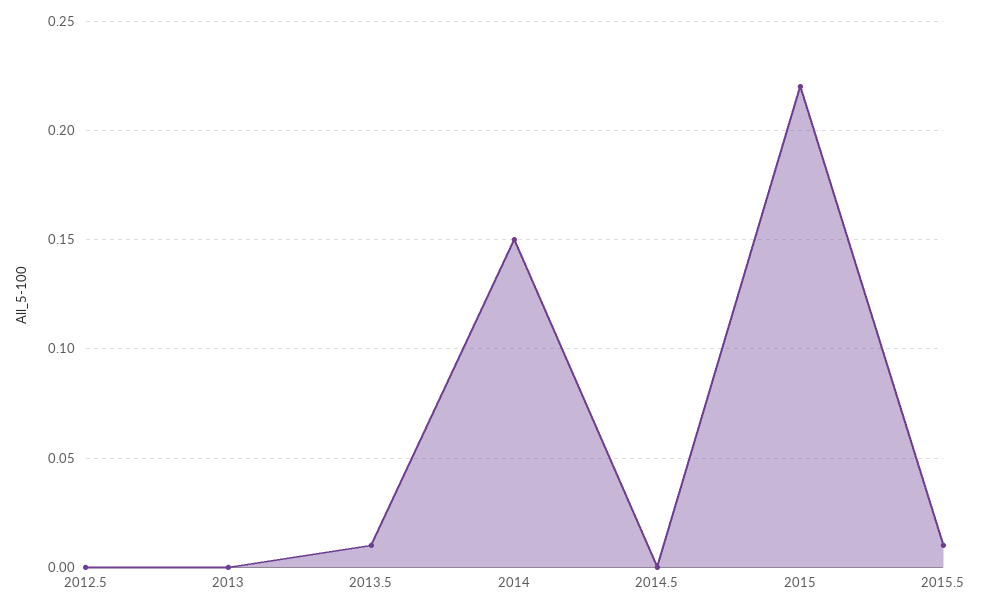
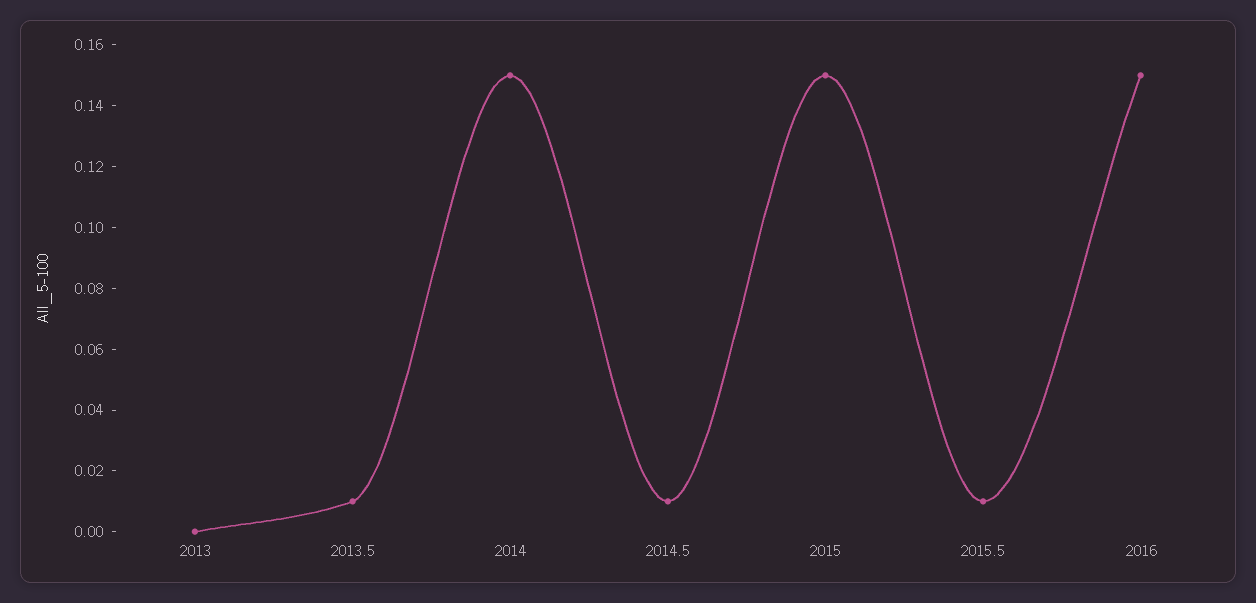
2012.5: 0 -> none
2014.5: 0 -> 0.01
2015: 0.22 -> 0.15
2016: none -> 0.15

